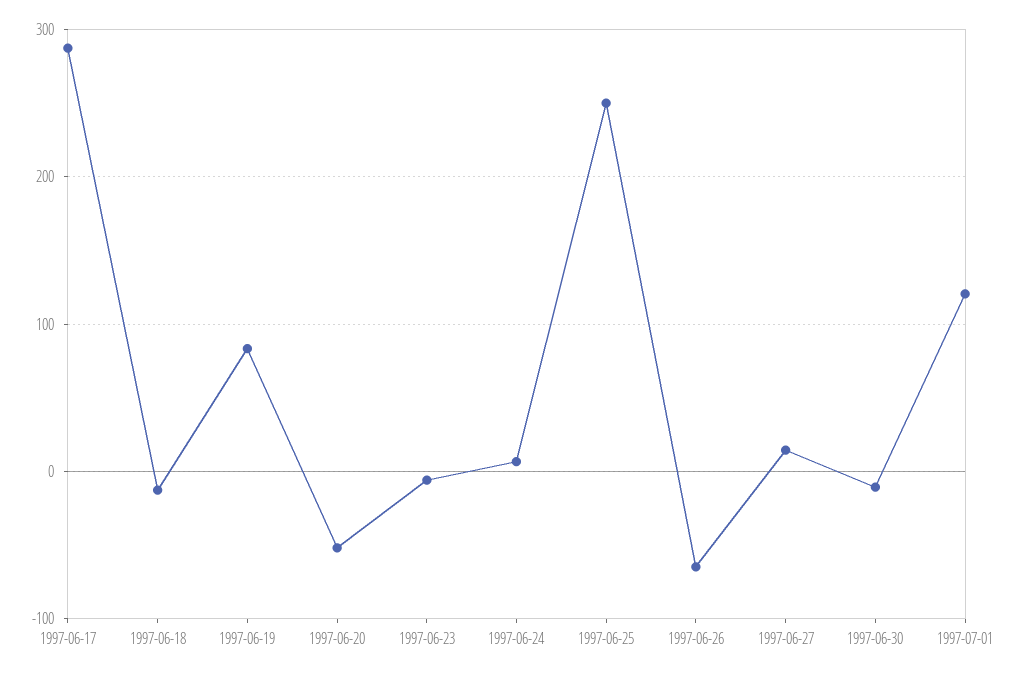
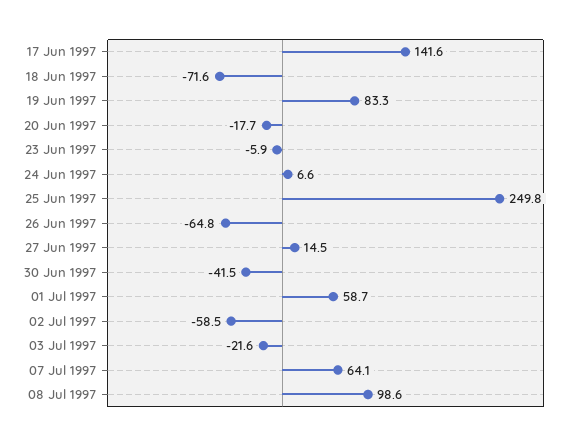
1997-06-17: 290 -> 141.6
1997-06-18: -10 -> -71.6
1997-06-20: -50 -> -17.7
1997-06-30: -10 -> -41.5
1997-07-01: 120 -> 58.7
02 Jul 1997: none -> -58.5
03 Jul 1997: none -> -21.6
07 Jul 1997: none -> 64.1
08 Jul 1997: none -> 98.6

